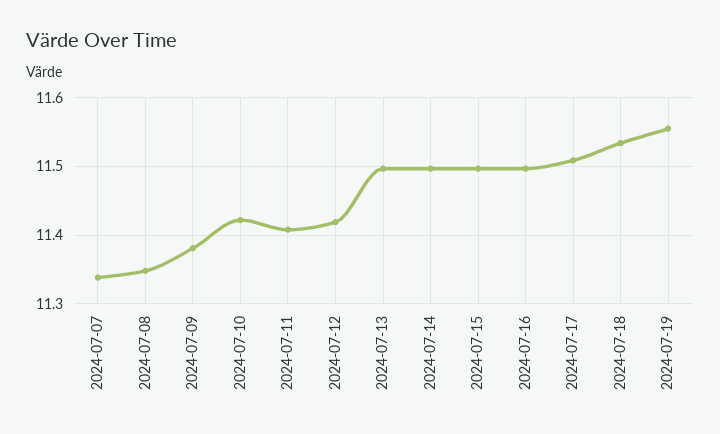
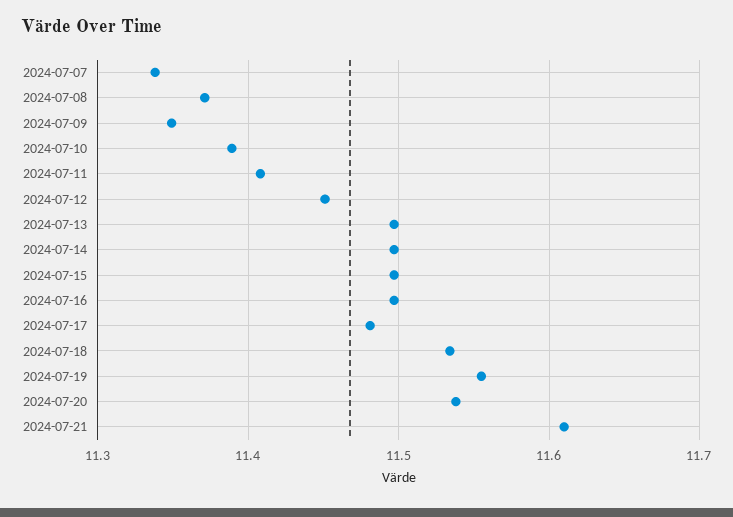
2024-07-08: 11.35 -> 11.37
2024-07-09: 11.38 -> 11.35
2024-07-10: 11.42 -> 11.39
2024-07-12: 11.42 -> 11.45
2024-07-17: 11.51 -> 11.48
2024-07-20: none -> 11.54
2024-07-21: none -> 11.61

